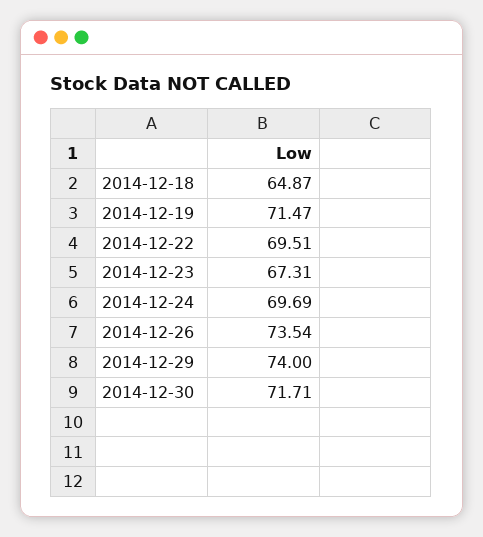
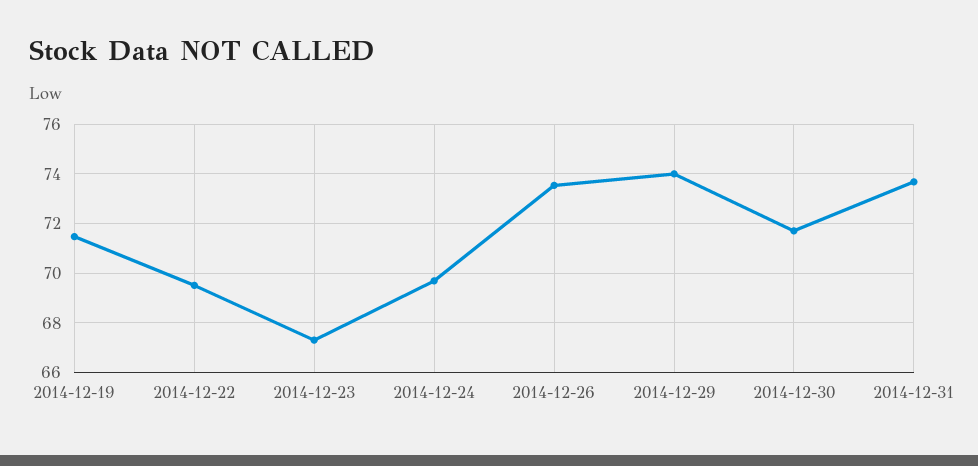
2014-12-18: 64.87 -> none
2014-12-31: none -> 73.75

